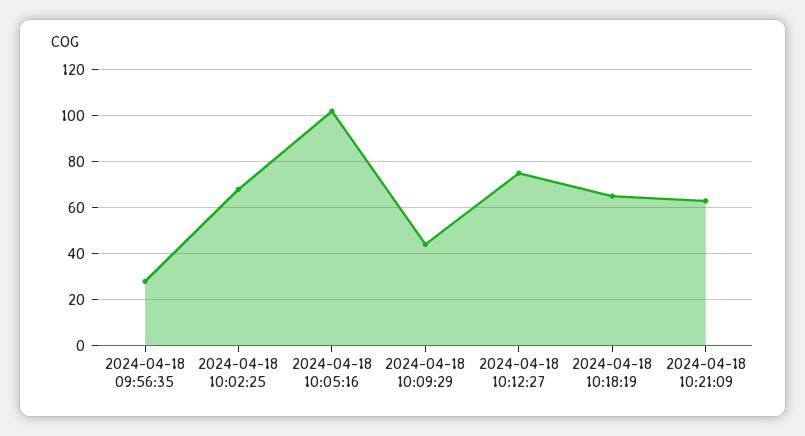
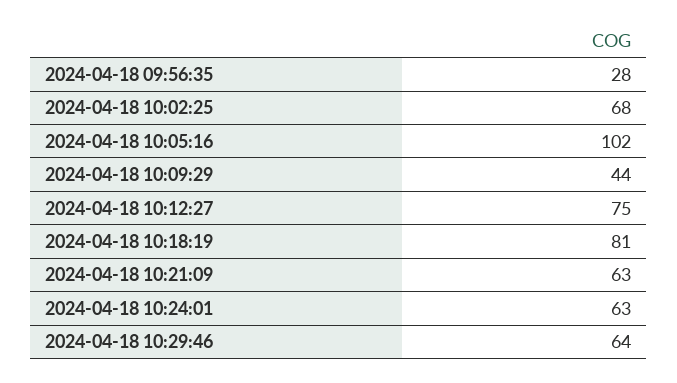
2024-04-18 10:18:19: 65 -> 81
2024-04-18 10:24:01: none -> 63
2024-04-18 10:29:46: none -> 64

